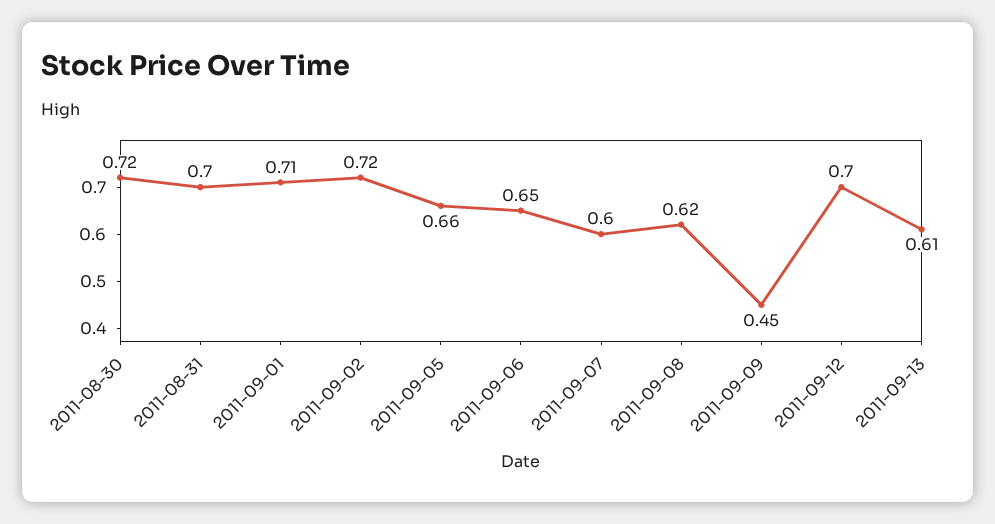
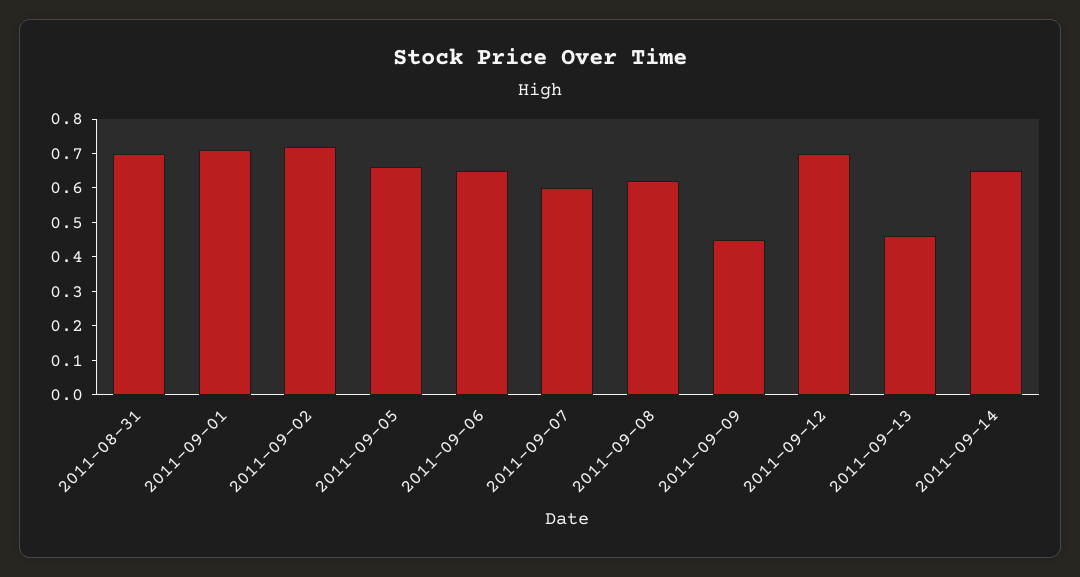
2011-08-30: 0.72 -> none
2011-09-13: 0.61 -> 0.45
2011-09-14: none -> 0.65

